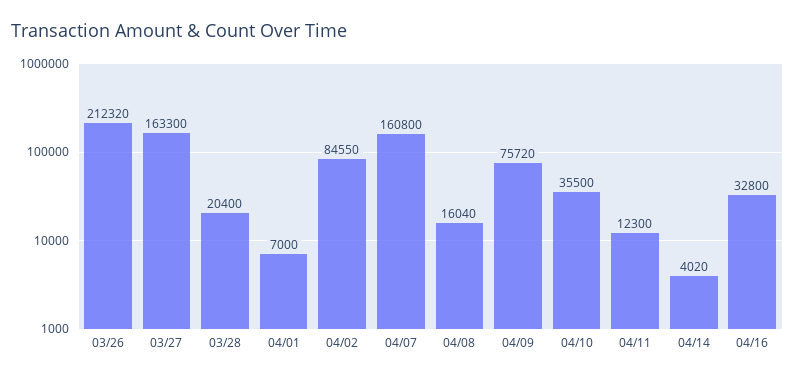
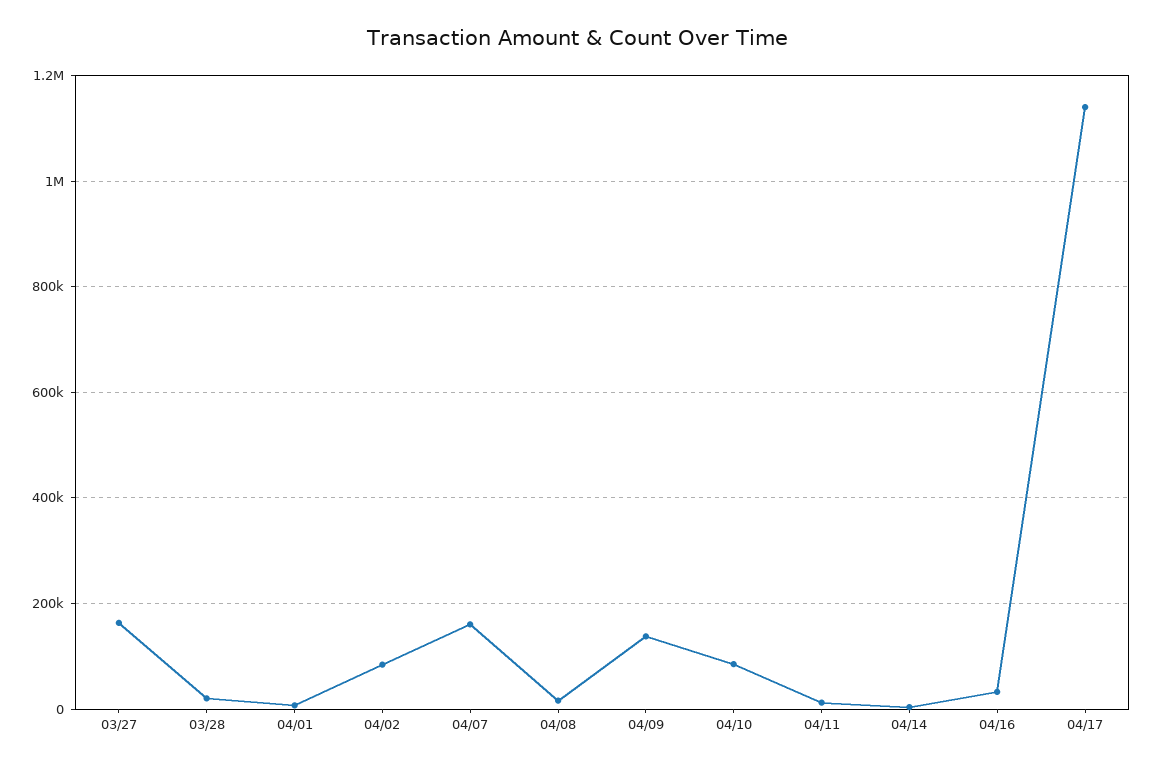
03/26: 212320 -> none
04/09: 75720 -> 140000
04/10: 35500 -> 80000
04/17: none -> 1140000

